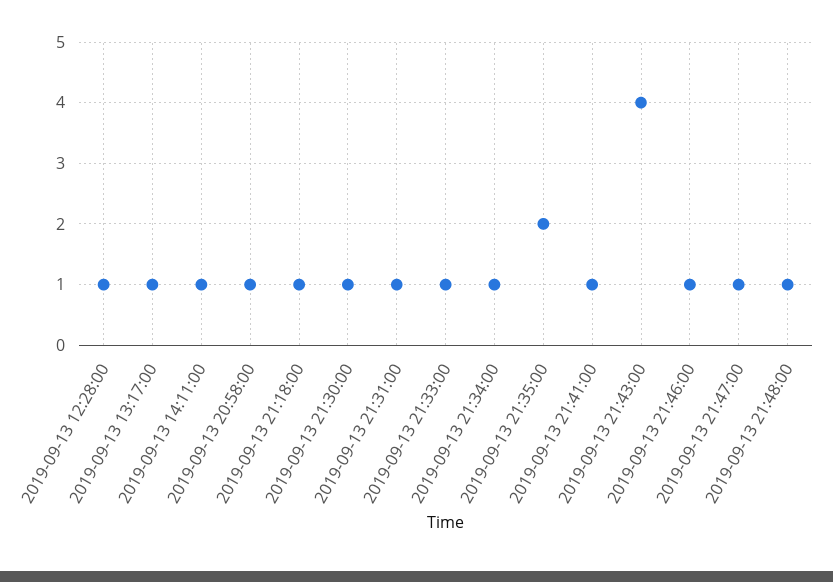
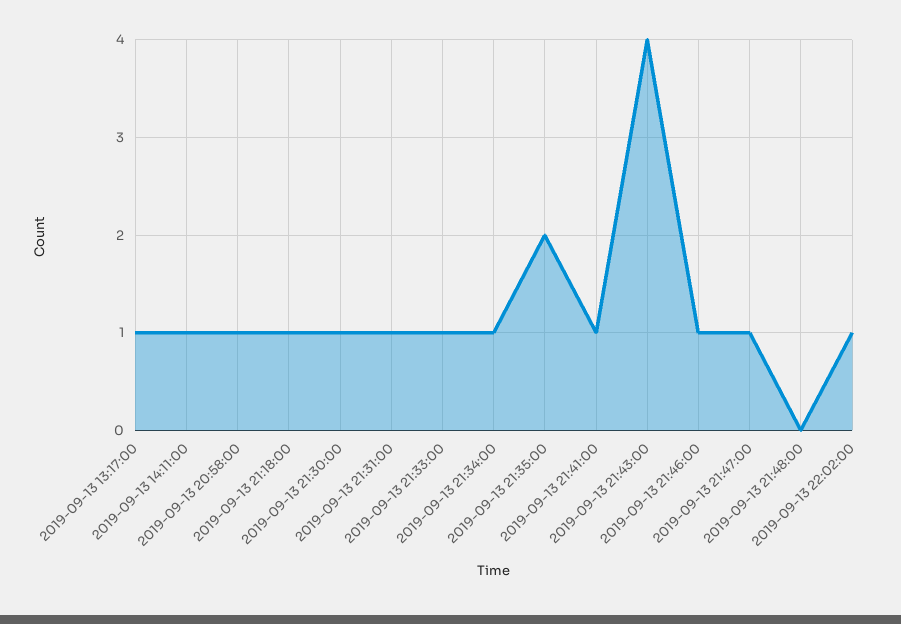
2019-09-13 12:28:00: 1 -> none
2019-09-13 21:48:00: 1 -> 0
2019-09-13 22:02:00: none -> 1

